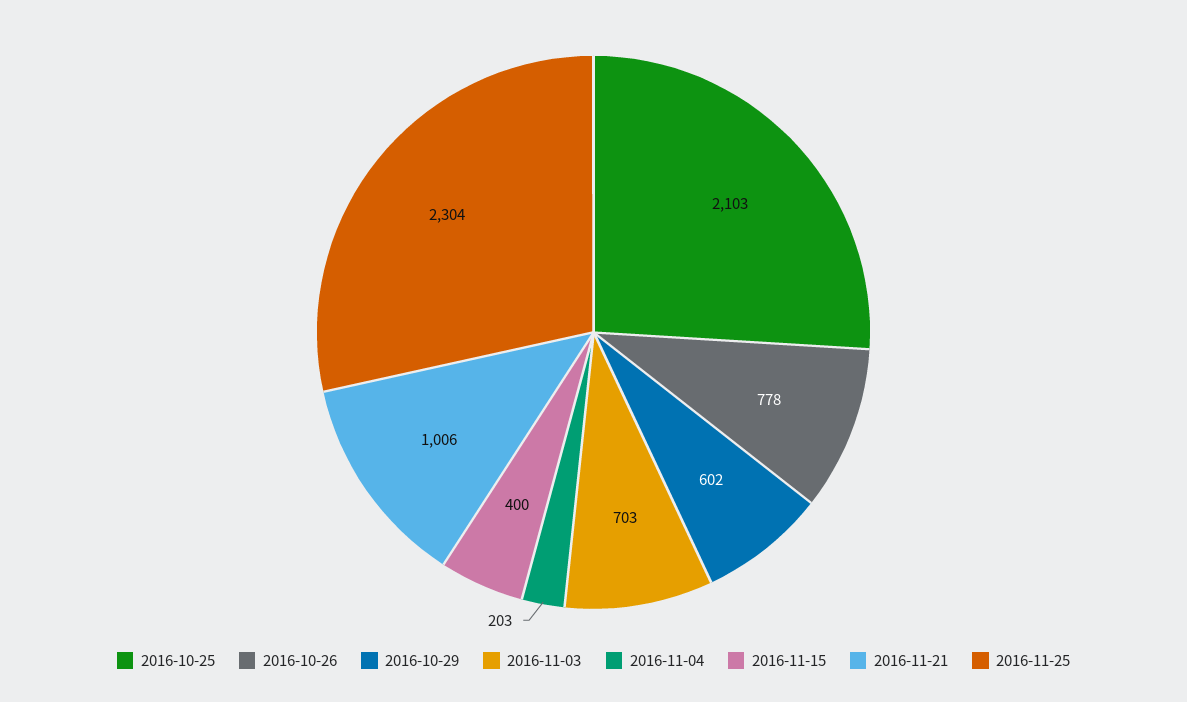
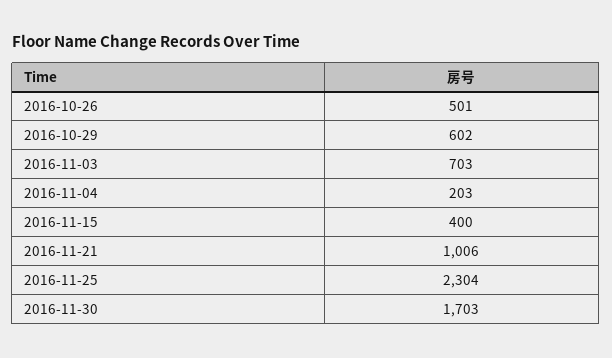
2016-10-25: 2103 -> none
2016-10-26: 778 -> 501
2016-11-30: none -> 1703

